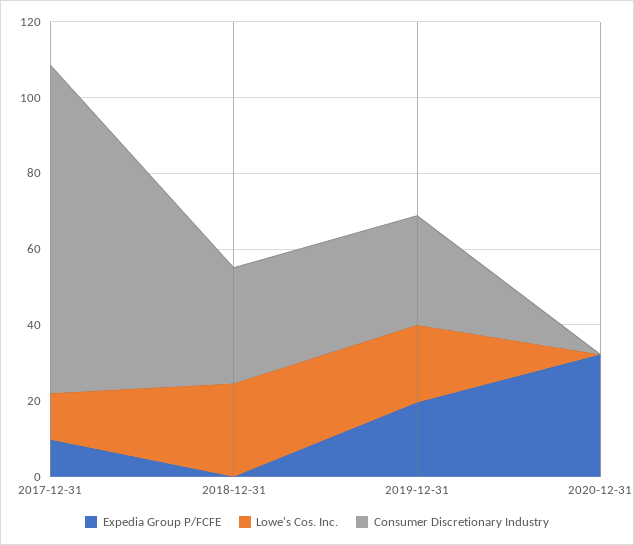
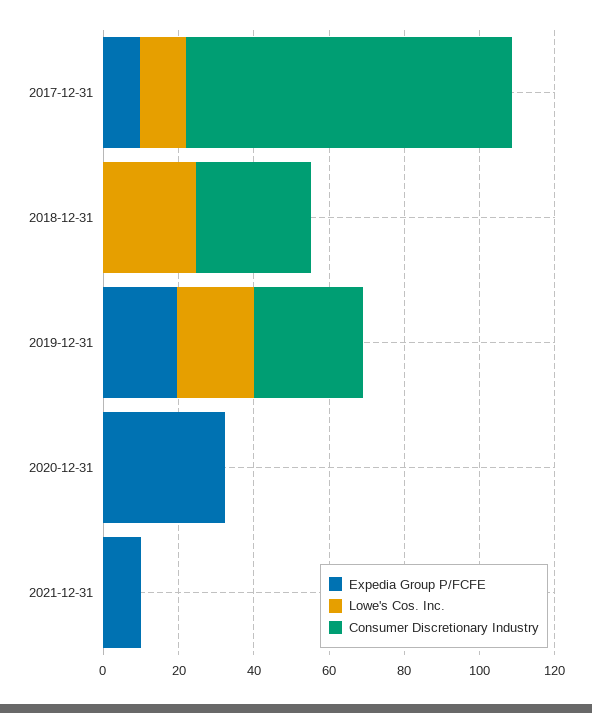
Expedia Group P/FCFE, 2021-12-31: none -> 10
Lowe's Cos. Inc., 2021-12-31: none -> 0
Consumer Discretionary Industry, 2021-12-31: none -> 0

